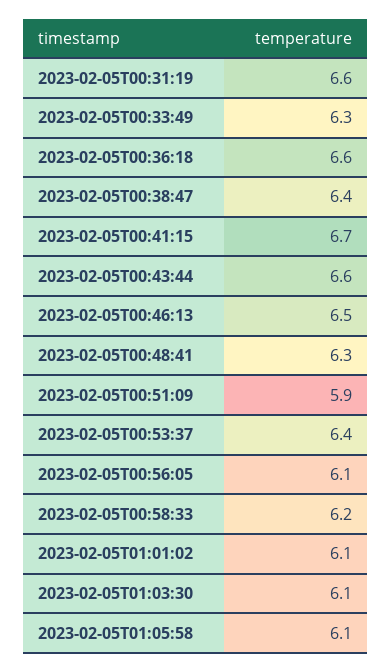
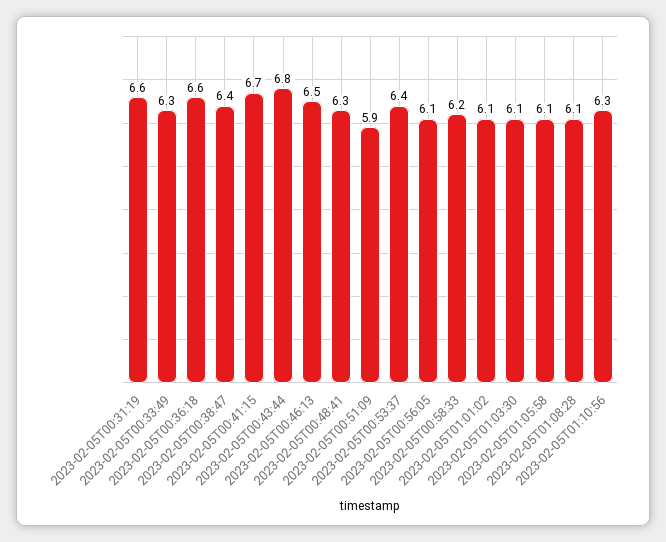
2023-02-05T00:43:44: 6.6 -> 6.8
2023-02-05T01:08:28: none -> 6.1
2023-02-05T01:10:56: none -> 6.3

